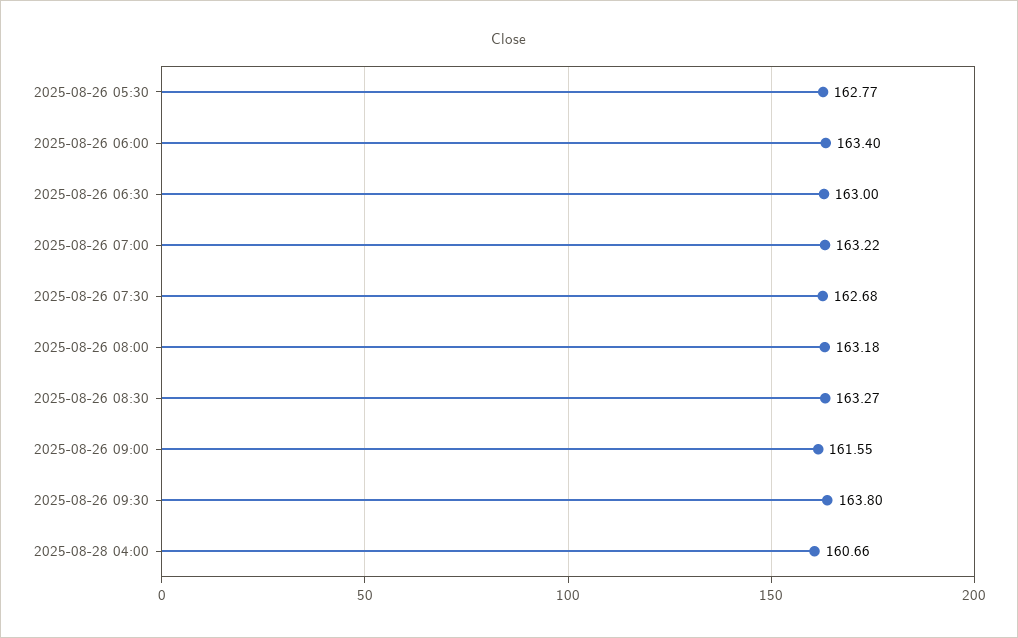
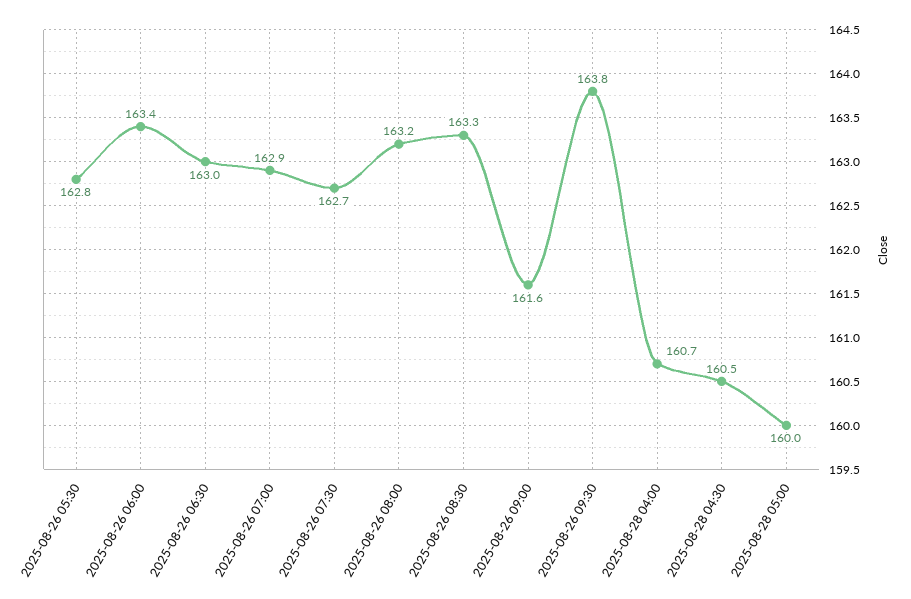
2025-08-26 07:00: 163.22 -> 162.9
2025-08-28 04:30: none -> 160.5
2025-08-28 05:00: none -> 160

